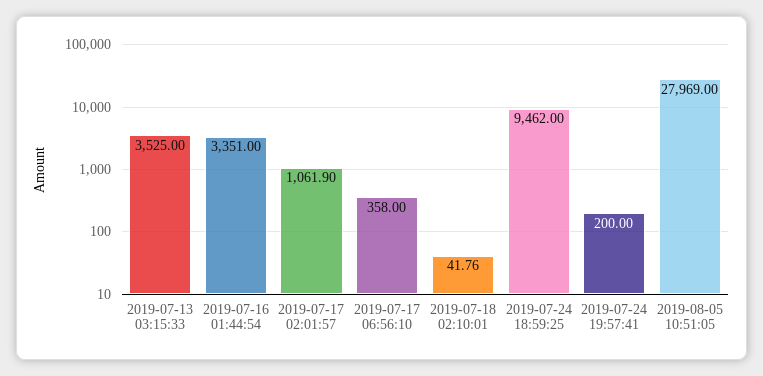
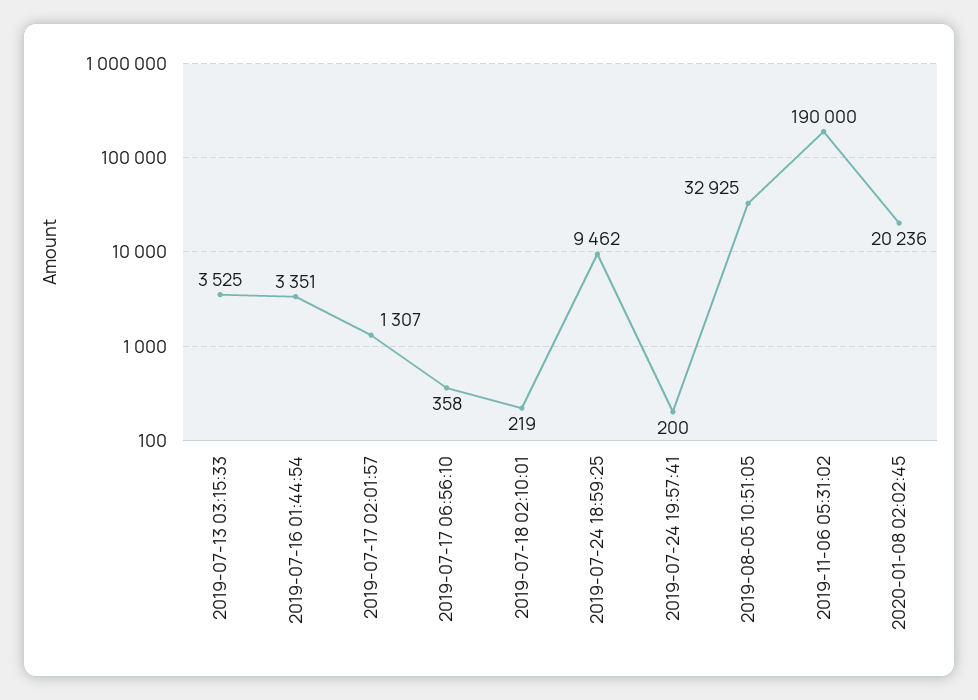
2019-07-17 02:01:57: 1061.9 -> 1307
2019-07-18 02:10:01: 41.76 -> 219
2019-08-05 10:51:05: 27969 -> 32925
2019-11-06 05:31:02: none -> 190000
2020-01-08 02:02:45: none -> 20236

